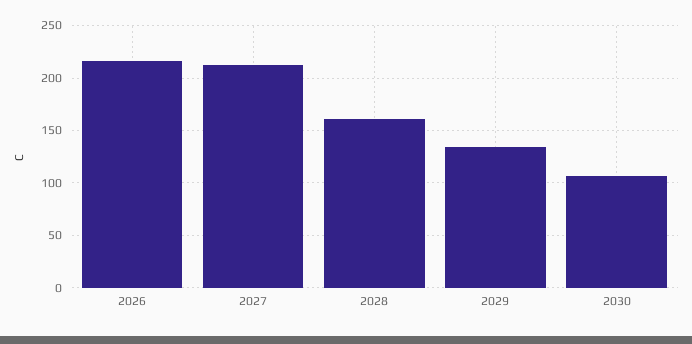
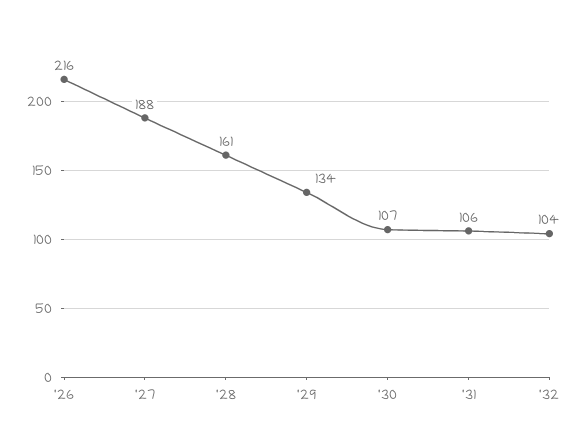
2027: 210 -> 188
'31: none -> 106
'32: none -> 104

